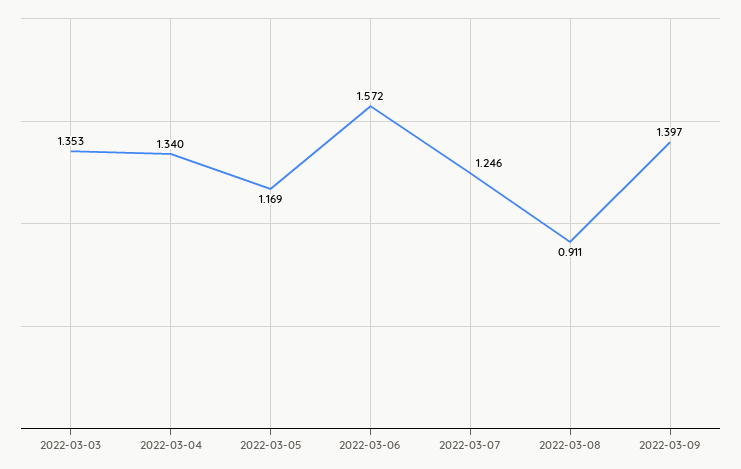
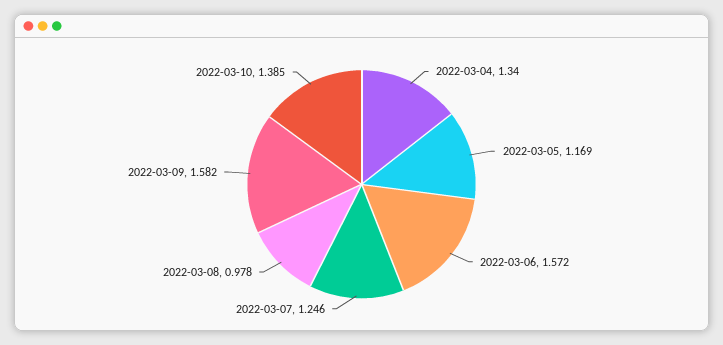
2022-03-03: 1.353 -> none
2022-03-08: 0.911 -> 0.978
2022-03-09: 1.397 -> 1.582
2022-03-10: none -> 1.385

